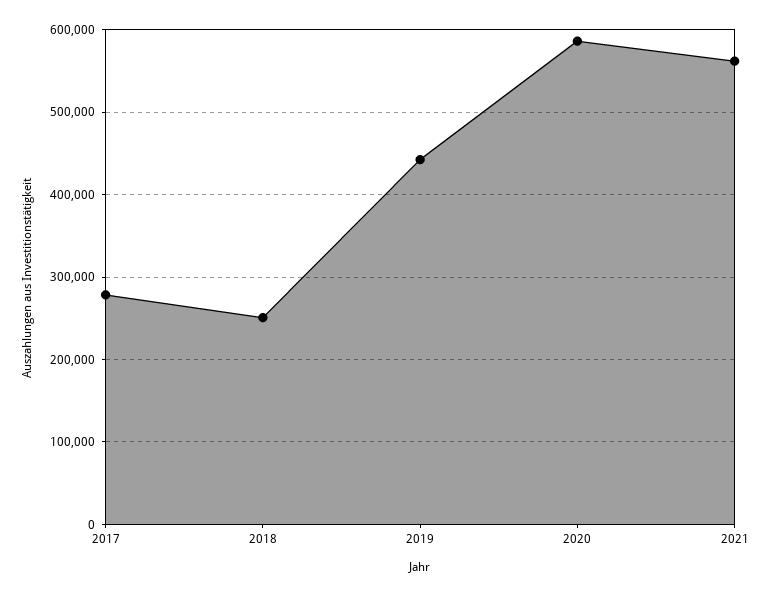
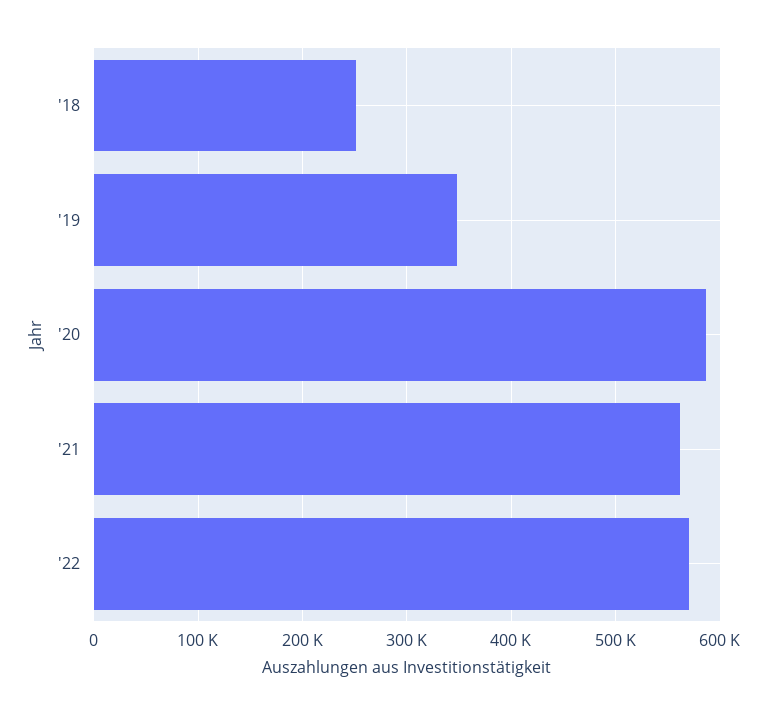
2017: 280000 -> none
2019: 440000 -> 350000
'22: none -> 570000

